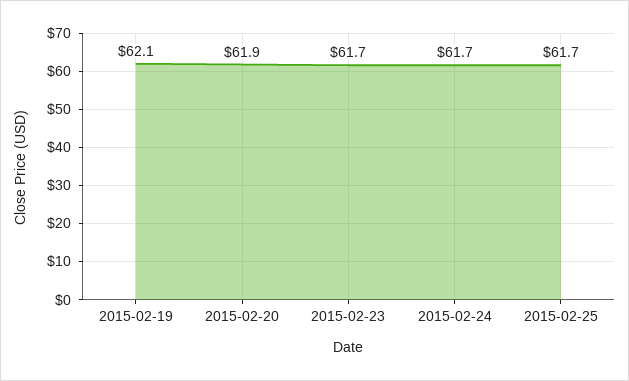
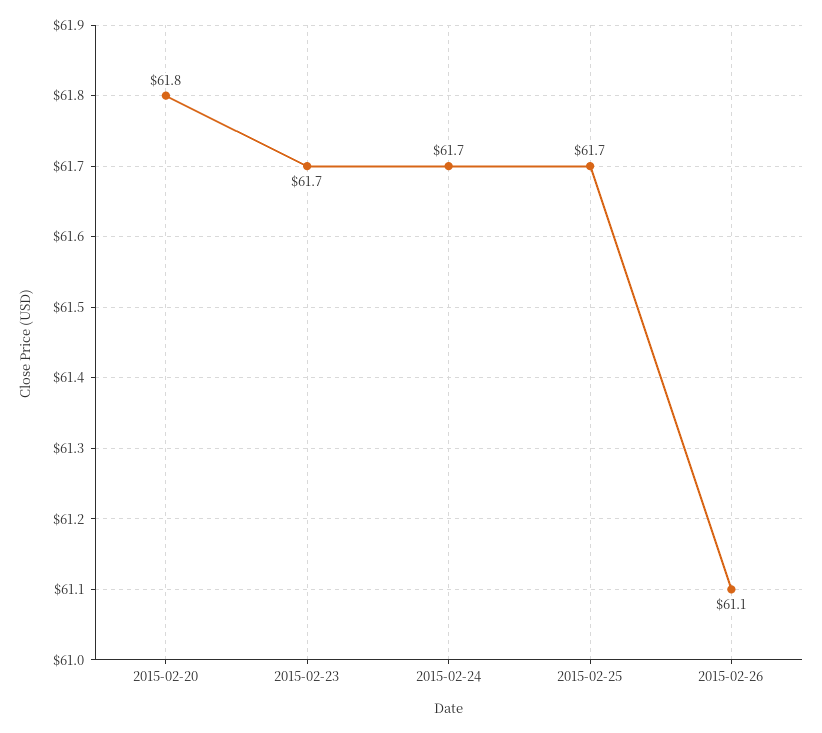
2015-02-19: 62.1 -> none
2015-02-20: 61.9 -> 61.8
2015-02-26: none -> 61.1

